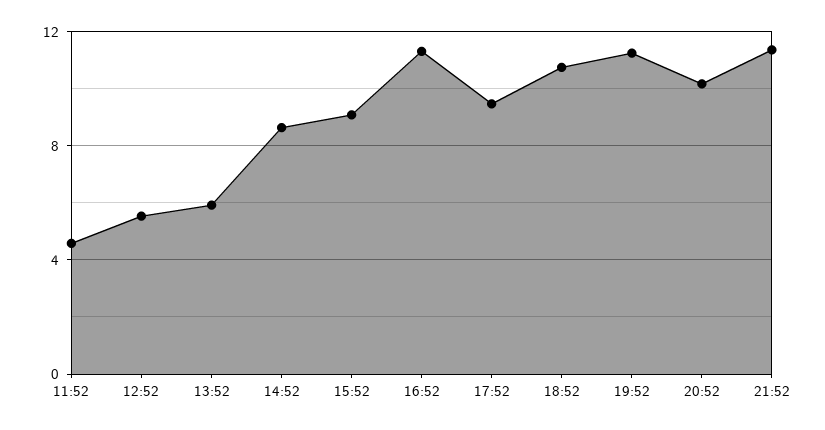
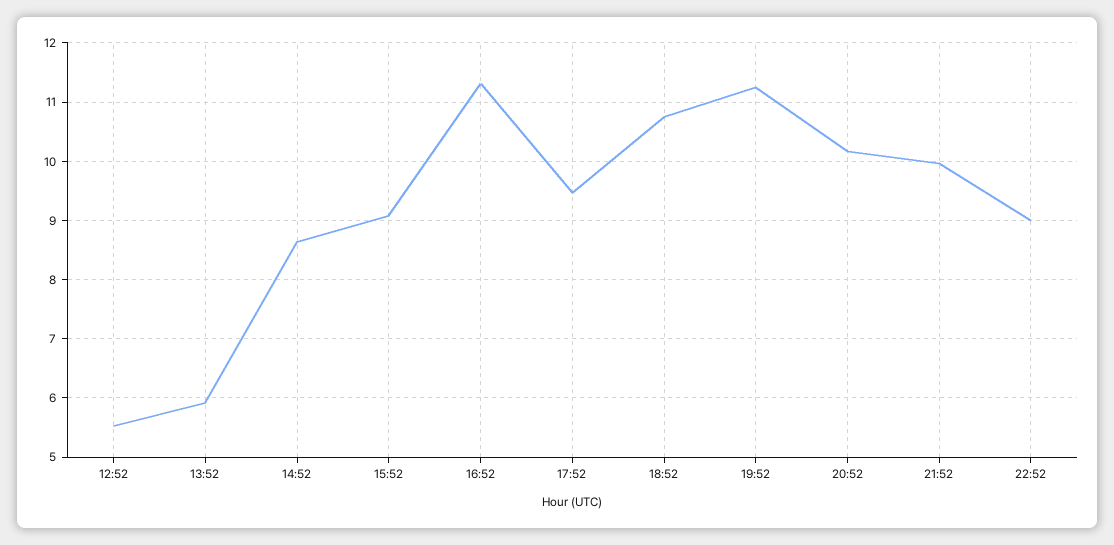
11:52: 4.5 -> none
21:52: 11.5 -> 10
22:52: none -> 9

